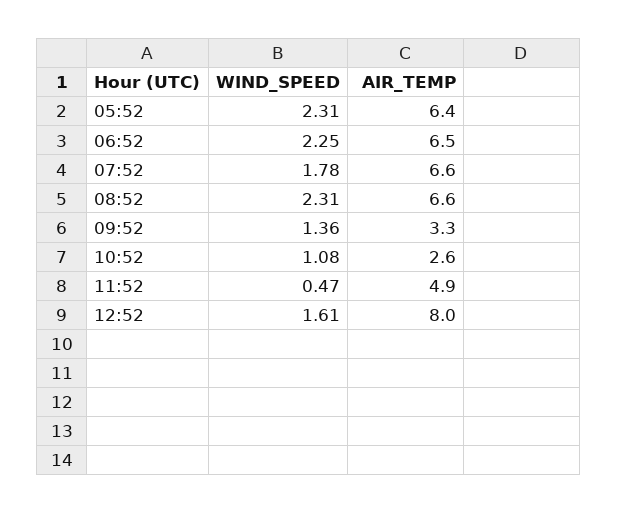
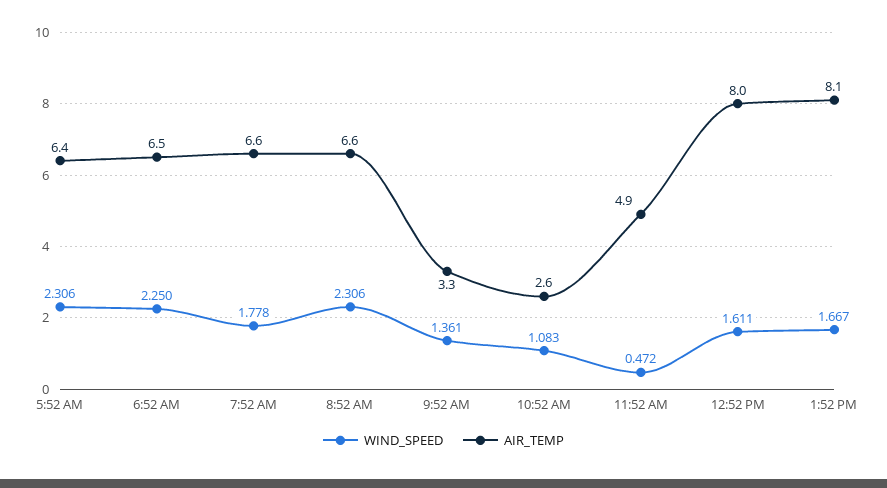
WIND_SPEED, 1:52 PM: none -> 1.667
AIR_TEMP, 1:52 PM: none -> 8.1

